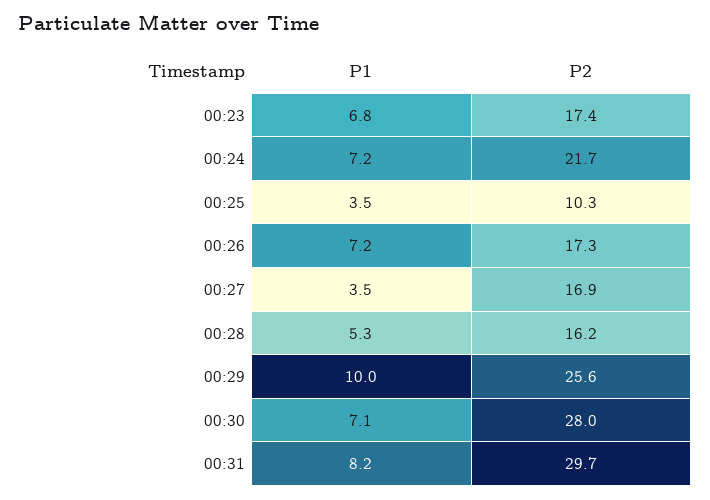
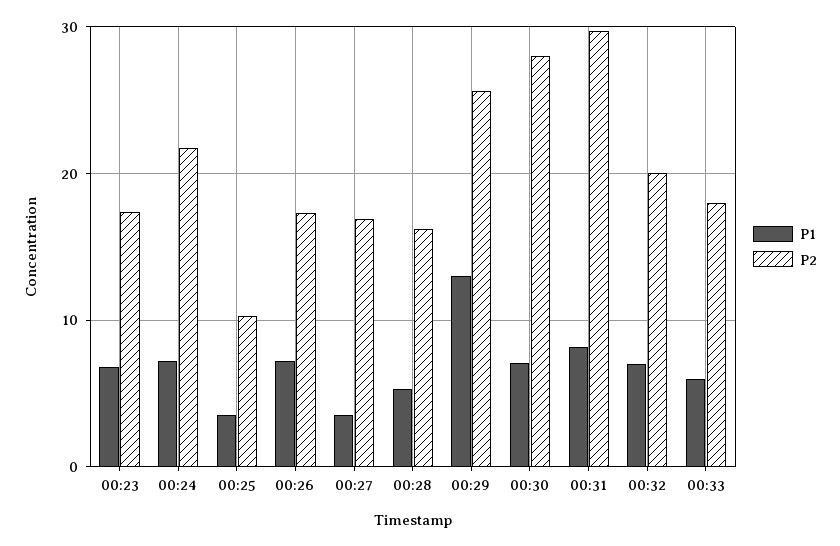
P1, 00:29: 10 -> 13
P1, 00:32: none -> 7
P2, 00:32: none -> 20
P1, 00:33: none -> 6
P2, 00:33: none -> 18

